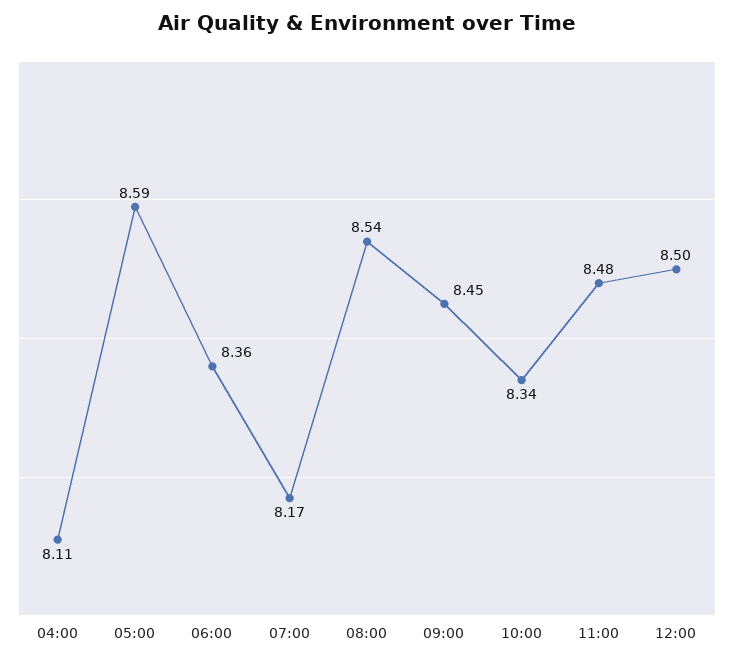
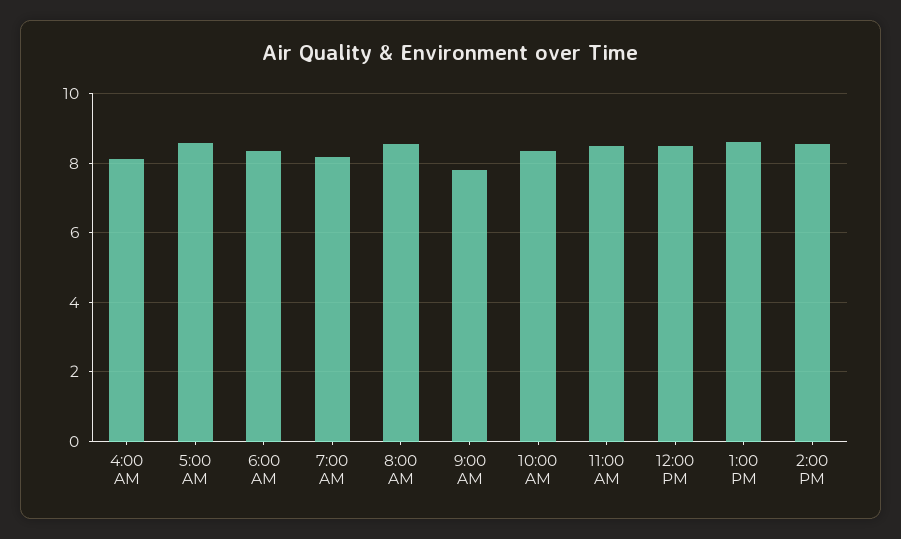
09:00: 8.45 -> 7.8
1:00 PM: none -> 8.6
2:00 PM: none -> 8.6

